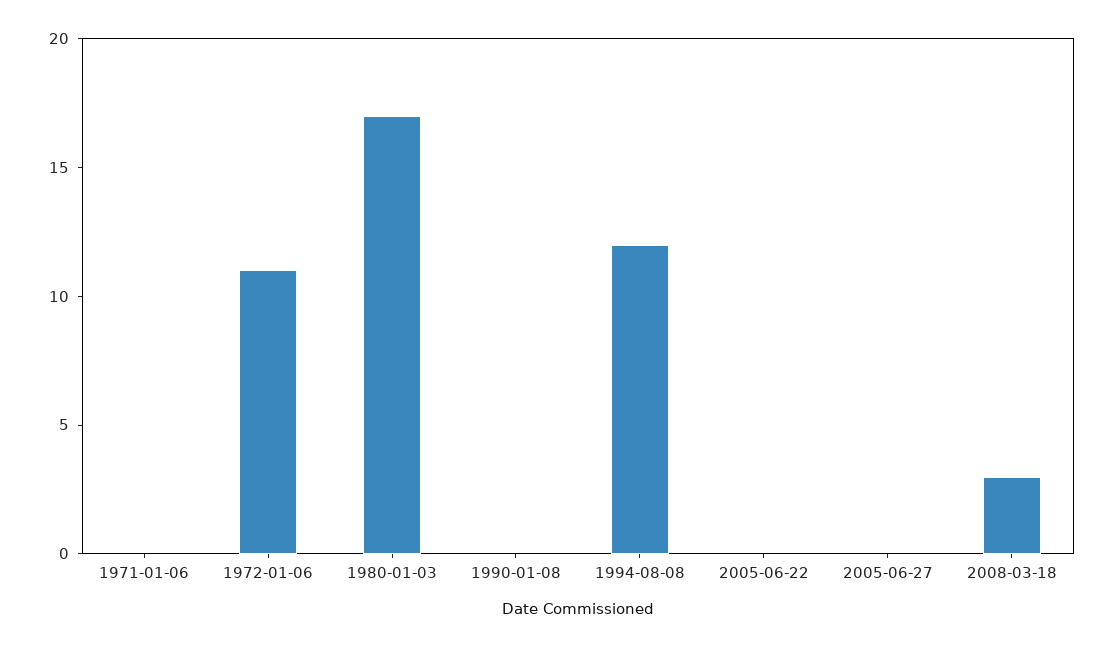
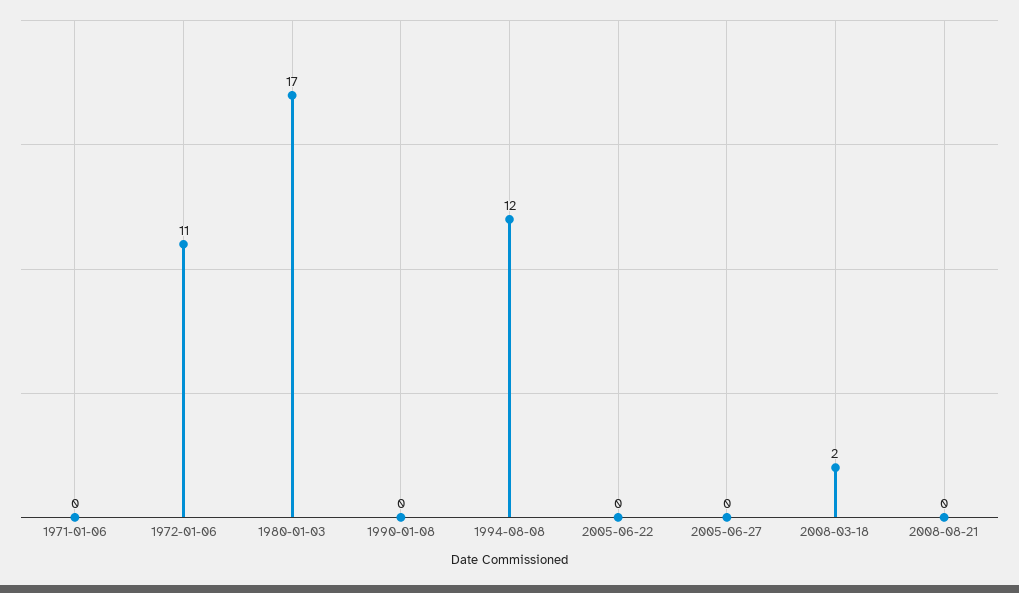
2008-03-18: 3 -> 2
2008-08-21: none -> 0

